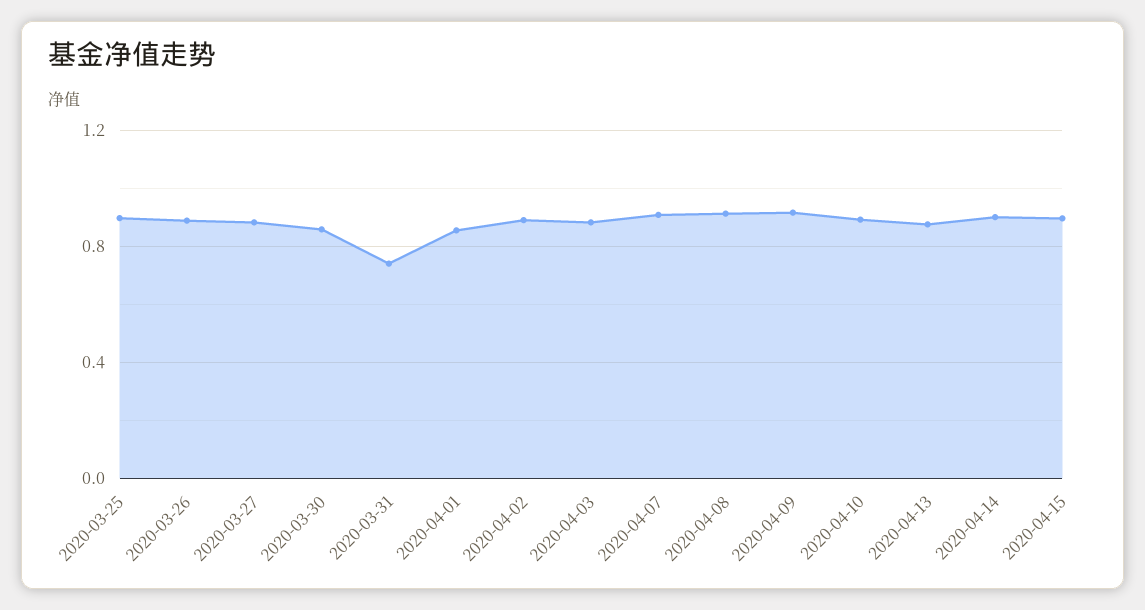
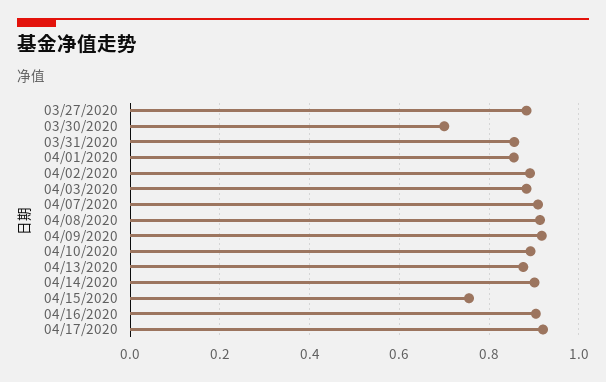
2020-03-25: 0.9 -> none
2020-03-26: 0.9 -> none
2020-03-30: 0.85 -> 0.7
2020-03-31: 0.75 -> 0.86
2020-04-15: 0.9 -> 0.76
04/16/2020: none -> 0.9
04/17/2020: none -> 0.92

